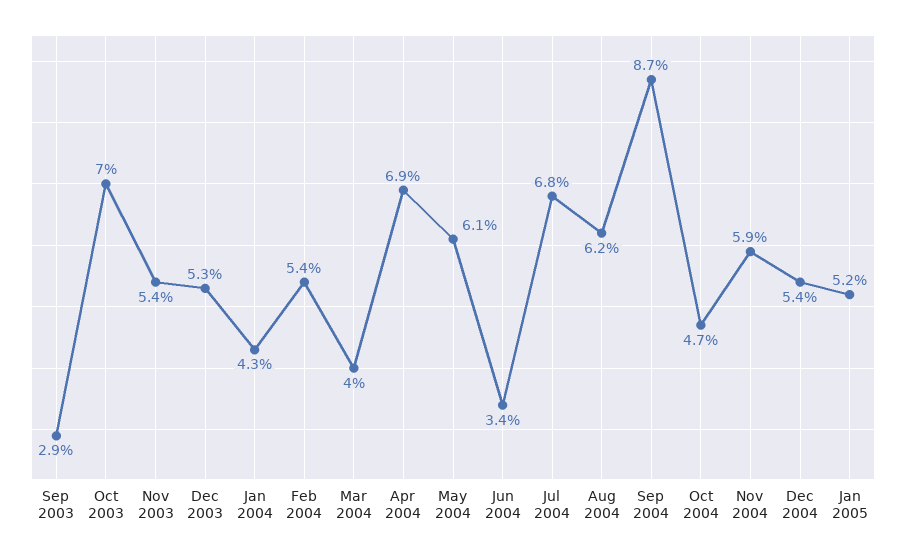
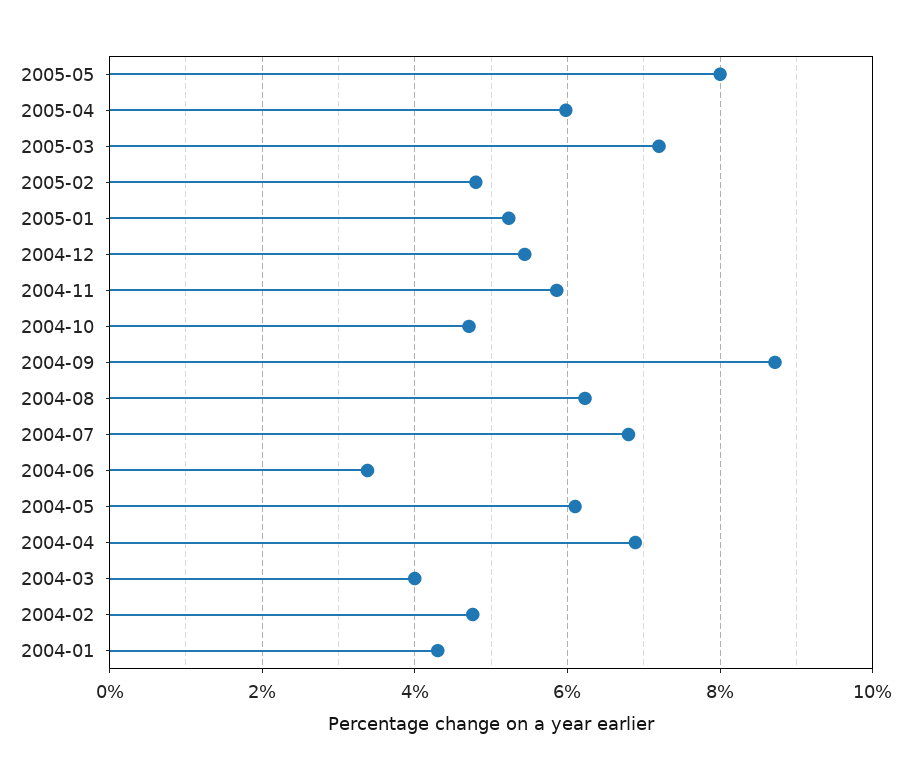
Sep 2003: 2.9 -> none
Oct 2003: 7 -> none
Nov 2003: 5.4 -> none
Dec 2003: 5.3 -> none
Feb 2004: 5.4 -> 4.8
2005-05: none -> 8
2005-04: none -> 6
2005-03: none -> 7.2
2005-02: none -> 4.8

